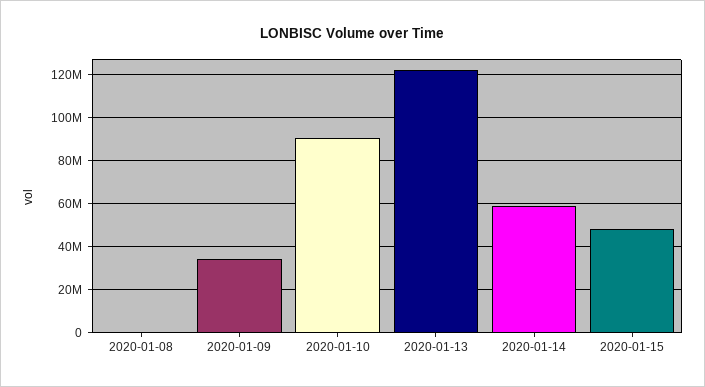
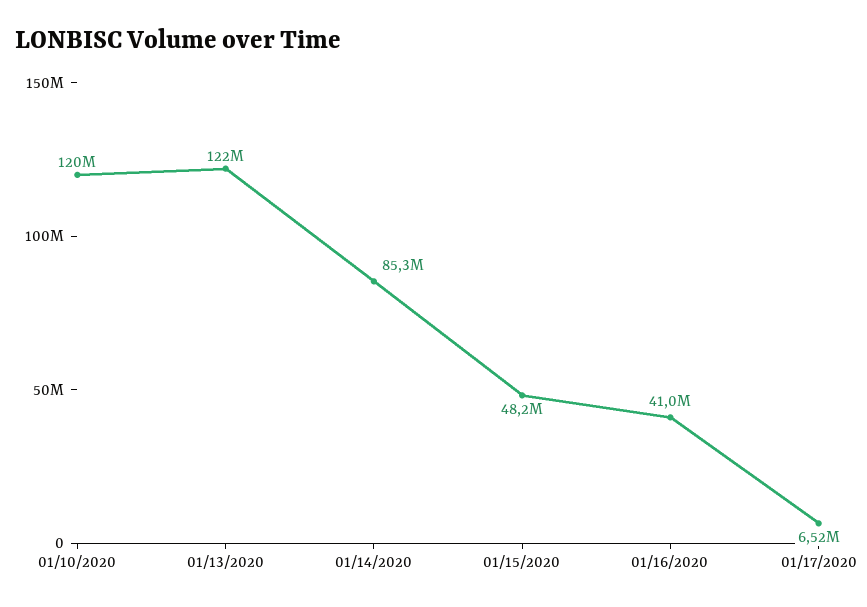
2020-01-08: 0 -> none
2020-01-09: 35000000 -> none
2020-01-10: 90000000 -> 120000000
2020-01-14: 60000000 -> 85300000
01/16/2020: none -> 41000000
01/17/2020: none -> 6520000

